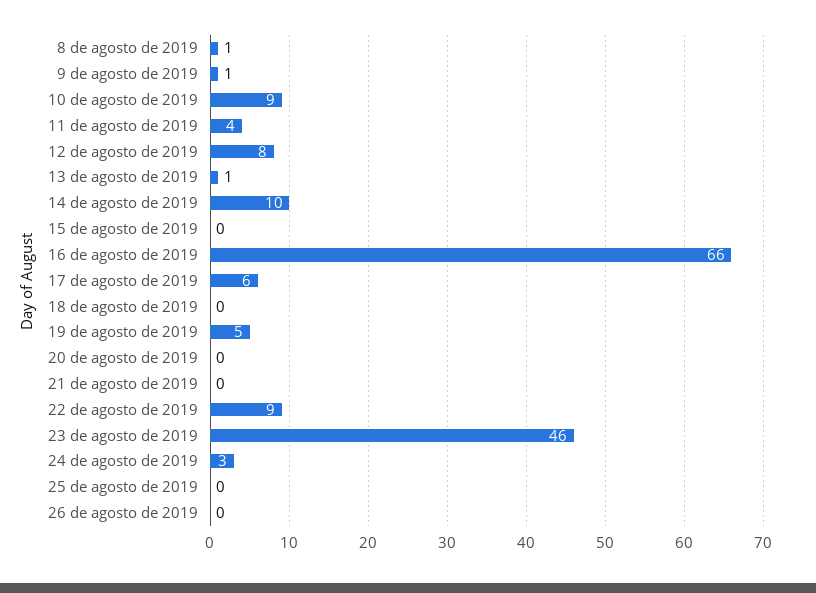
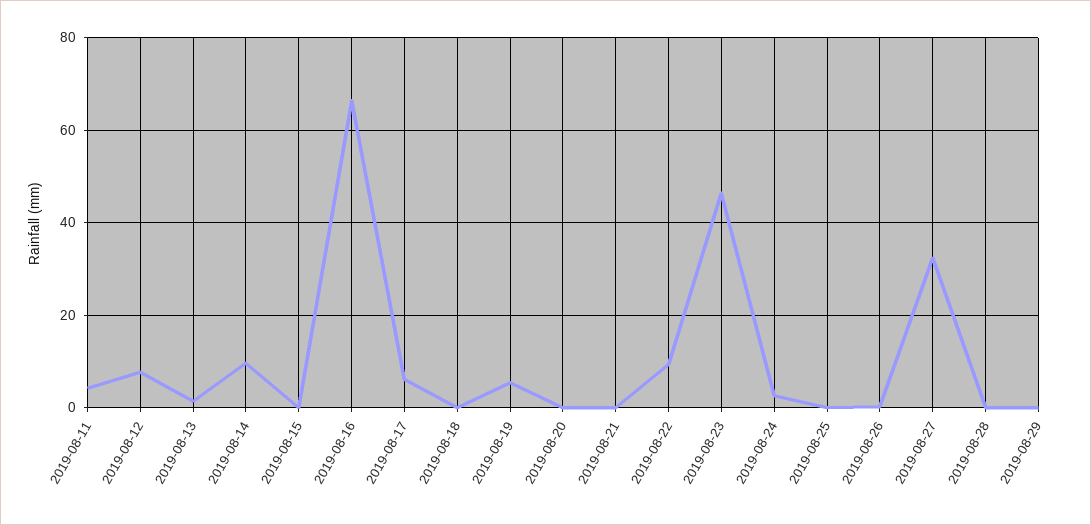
8 de agosto de 2019: 1 -> none
9 de agosto de 2019: 1 -> none
10 de agosto de 2019: 9 -> none
2019-08-27: none -> 32
2019-08-28: none -> 0
2019-08-29: none -> 0

